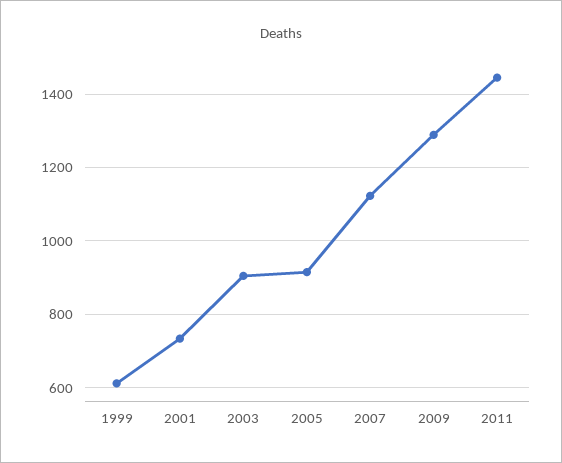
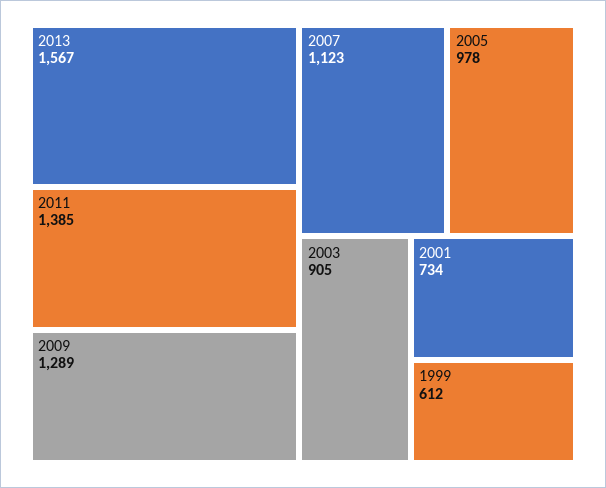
2005: 920 -> 978
2011: 1440 -> 1385
2013: none -> 1567

